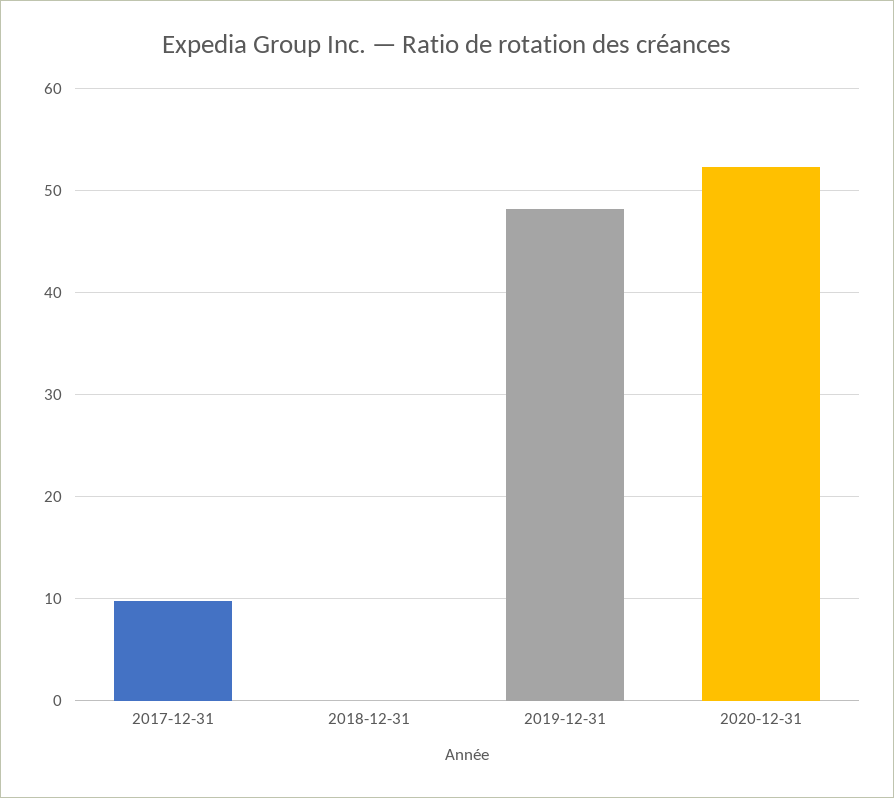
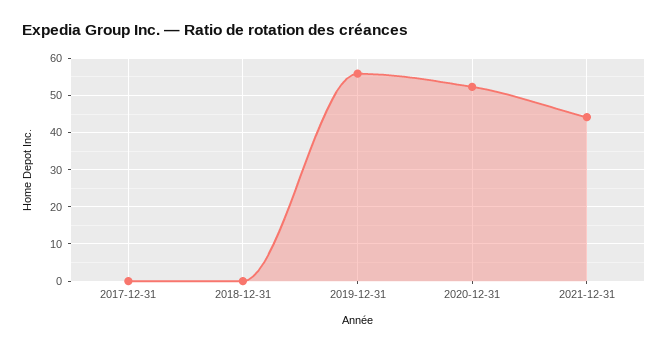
2017-12-31: 10 -> 0
2019-12-31: 48 -> 56
2021-12-31: none -> 44

